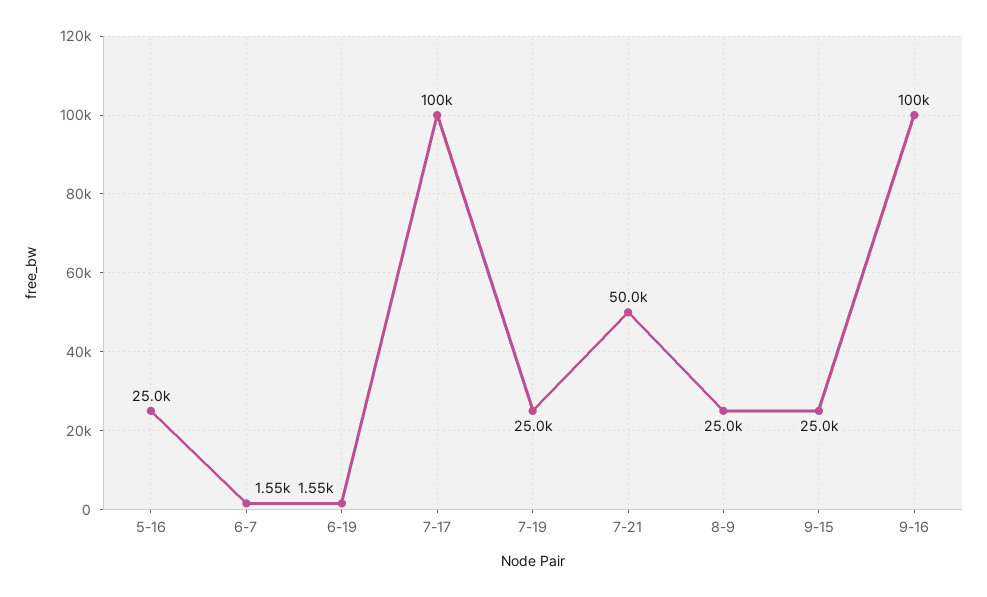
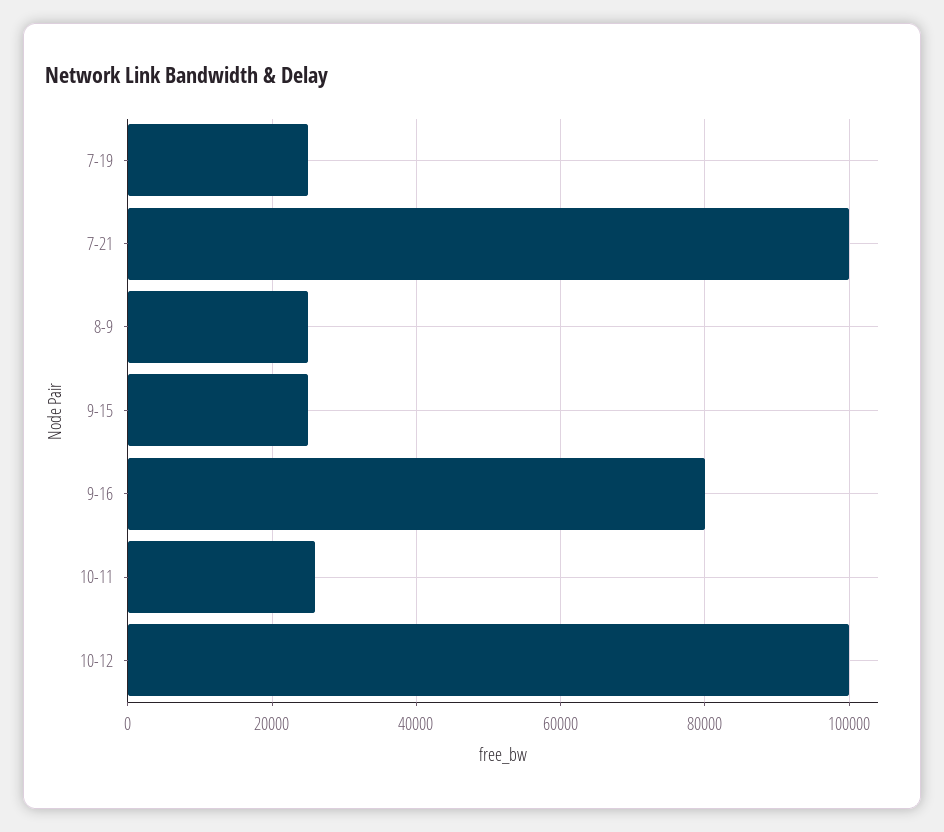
5-16: 25000 -> none
6-7: 1550 -> none
6-19: 1550 -> none
7-17: 100000 -> none
7-21: 50000 -> 100000
9-16: 100000 -> 80000
10-11: none -> 26000
10-12: none -> 100000

